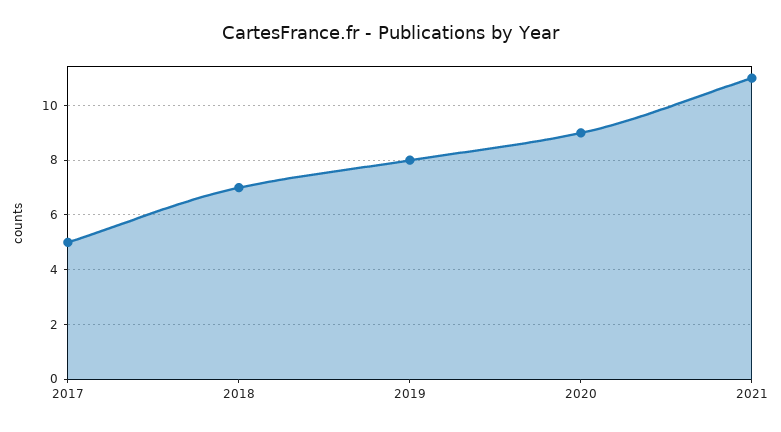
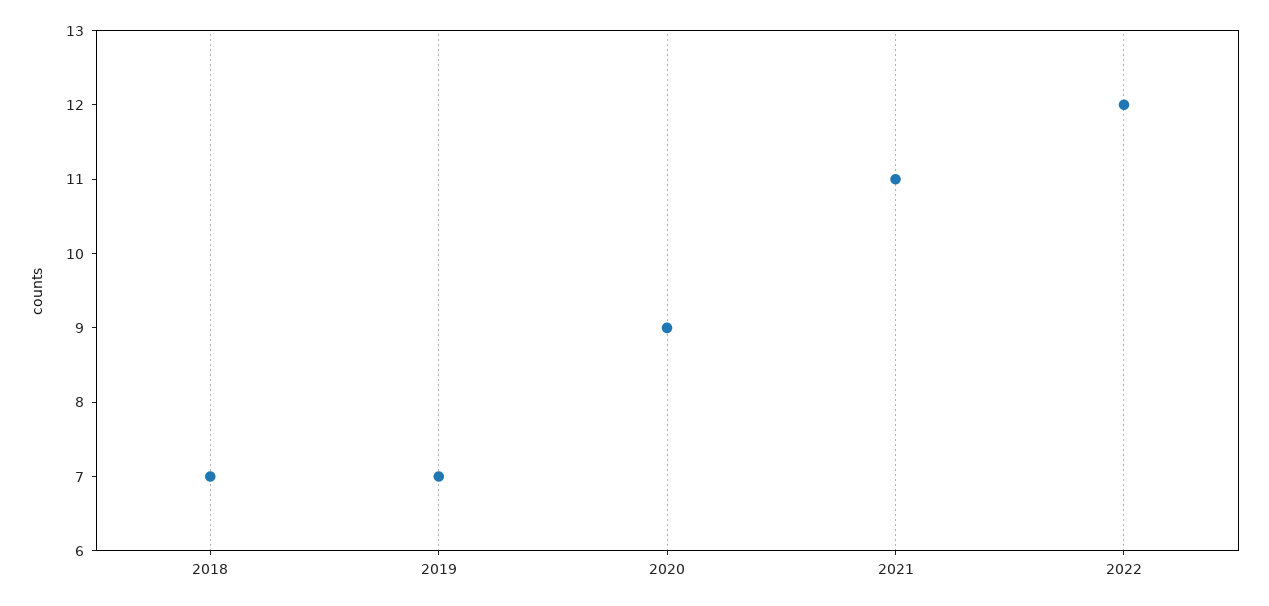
2017: 5 -> none
2019: 8 -> 7
2022: none -> 12

